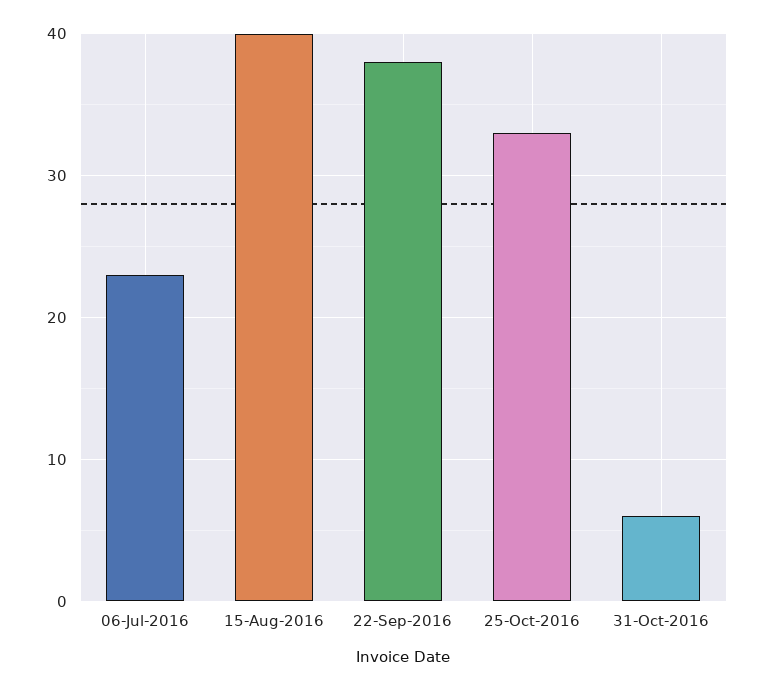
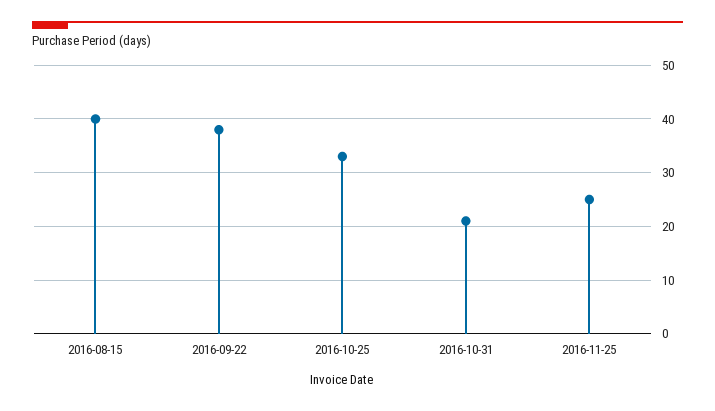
06-Jul-2016: 23 -> none
31-Oct-2016: 6 -> 20
2016-11-25: none -> 25

